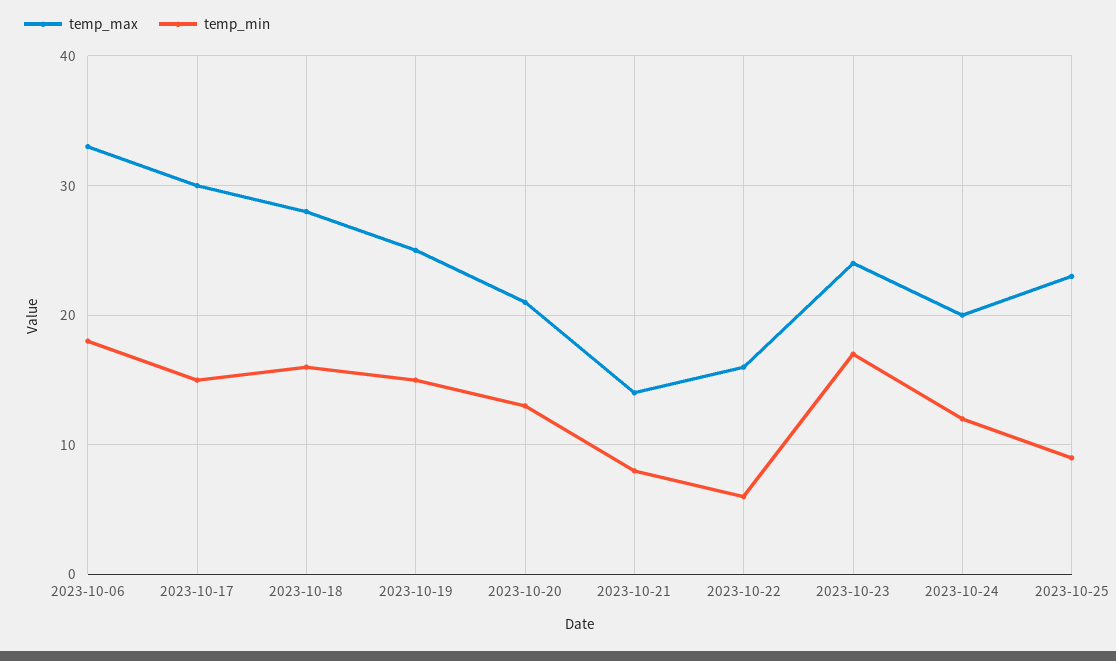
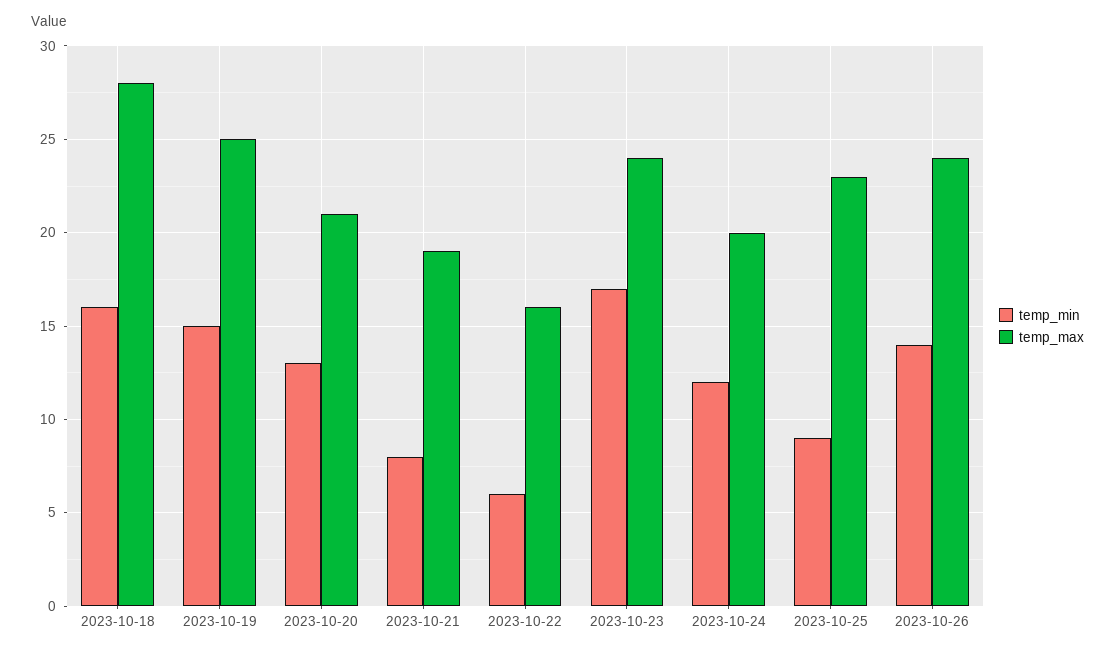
temp_max, 2023-10-06: 33 -> none
temp_min, 2023-10-06: 18 -> none
temp_max, 2023-10-17: 30 -> none
temp_min, 2023-10-17: 15 -> none
temp_max, 2023-10-21: 14 -> 19
temp_min, 2023-10-26: none -> 14
temp_max, 2023-10-26: none -> 24

